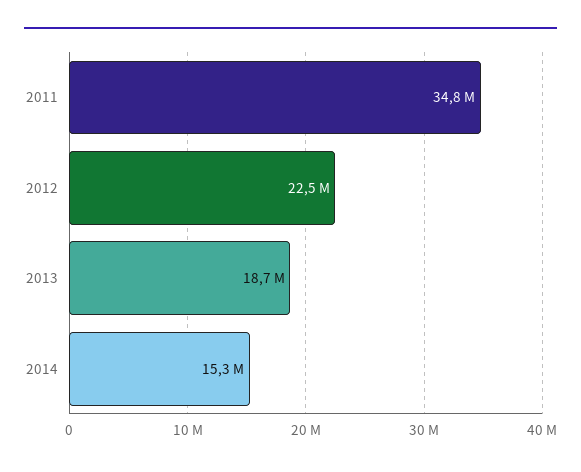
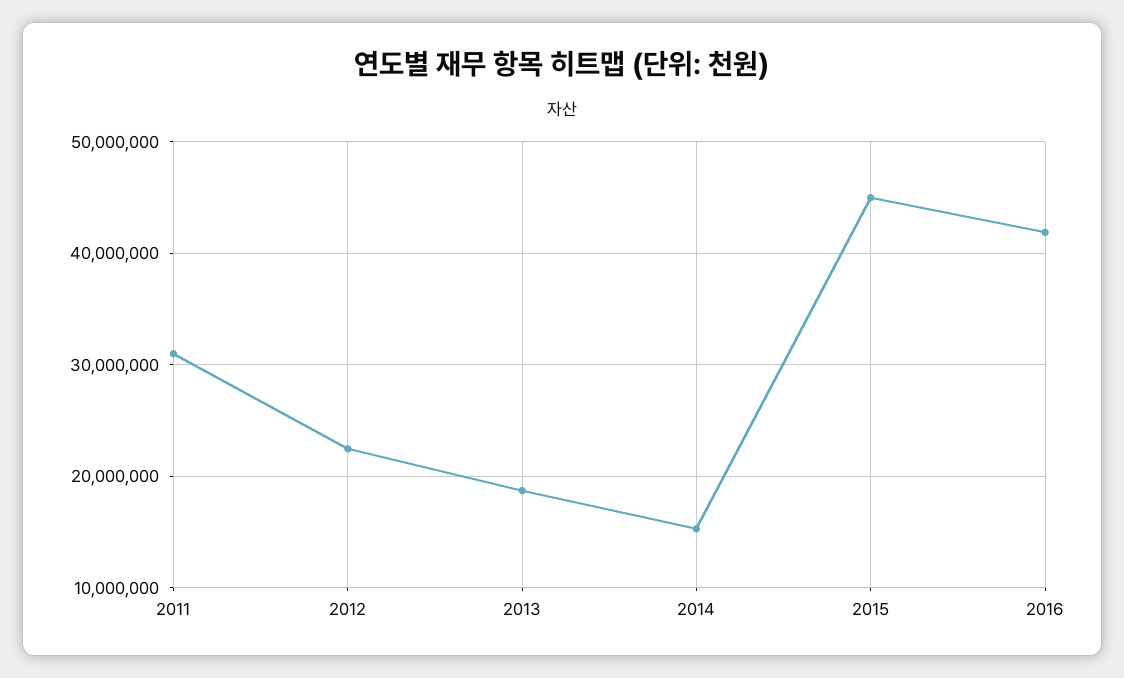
2011: 34800000 -> 31000000
2015: none -> 45000000
2016: none -> 42000000

